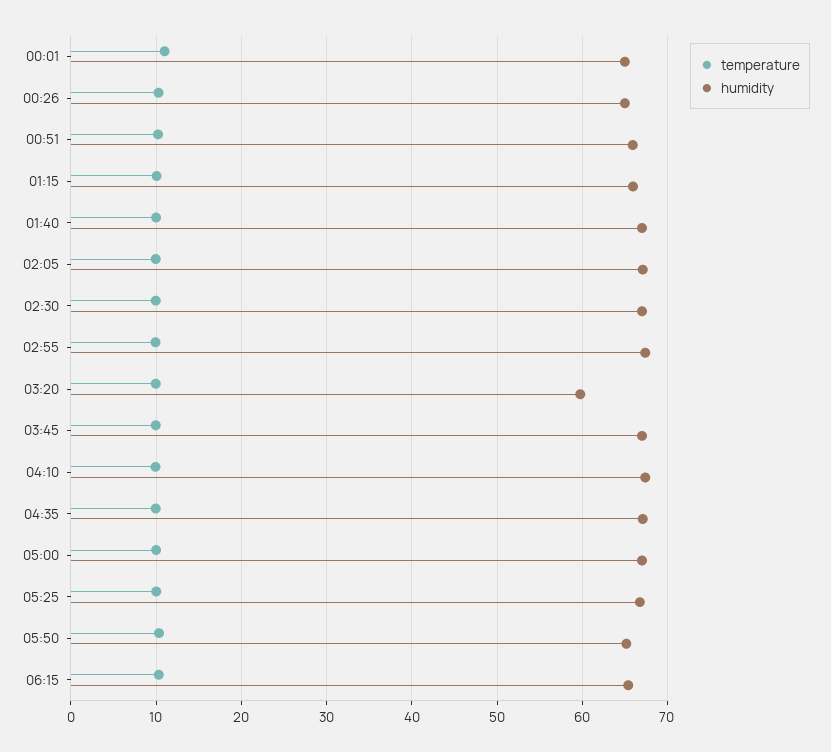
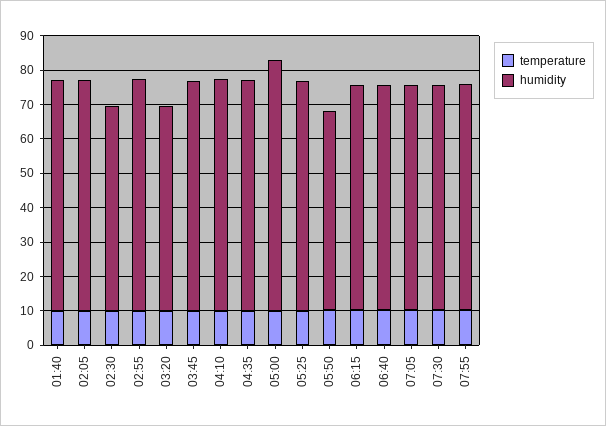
temperature, 00:01: 11 -> none
humidity, 00:01: 65 -> none
temperature, 00:26: 10 -> none
humidity, 00:26: 65 -> none
temperature, 00:51: 10 -> none
humidity, 00:51: 66 -> none
temperature, 01:15: 10 -> none
humidity, 01:15: 66 -> none
humidity, 02:30: 67 -> 60
humidity, 05:00: 67 -> 72.5
humidity, 05:50: 65 -> 57.5
temperature, 06:40: none -> 10
humidity, 06:40: none -> 65
temperature, 07:05: none -> 10
humidity, 07:05: none -> 65
temperature, 07:30: none -> 10
humidity, 07:30: none -> 65
temperature, 07:55: none -> 10
humidity, 07:55: none -> 65

